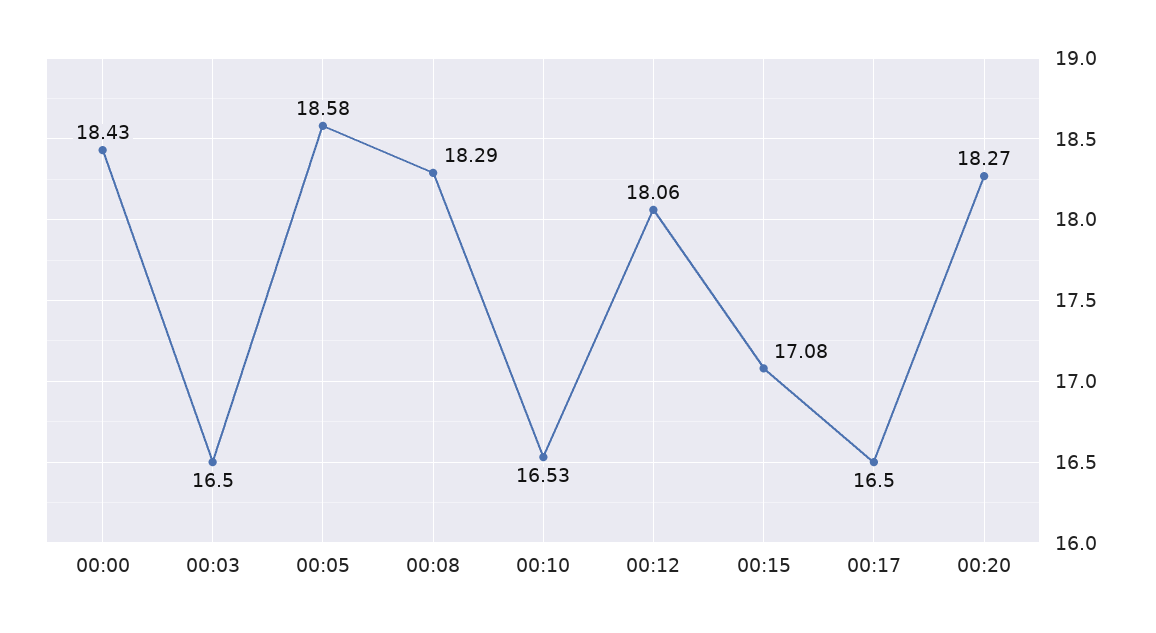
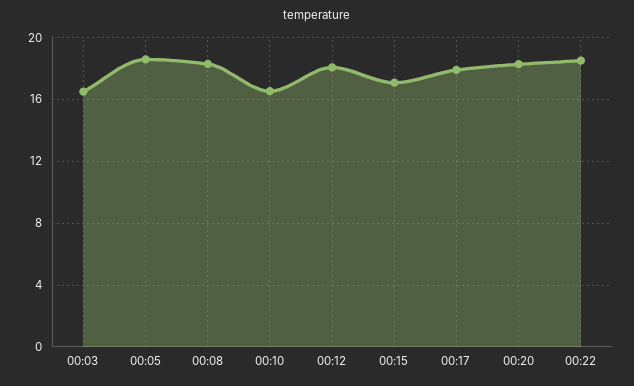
00:00: 18.43 -> none
00:17: 16.5 -> 18
00:22: none -> 18.5

